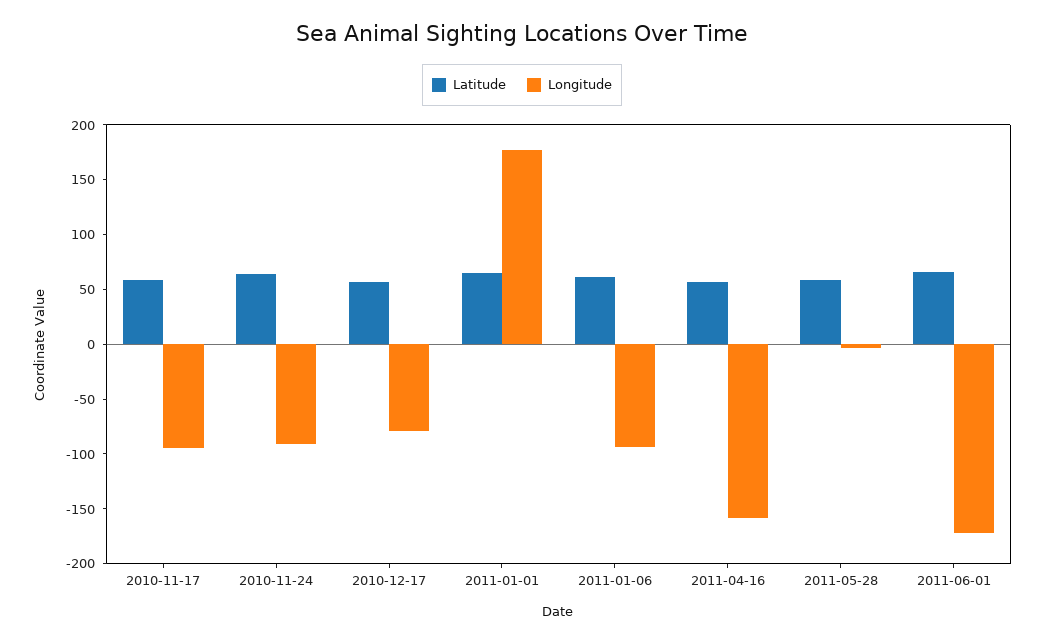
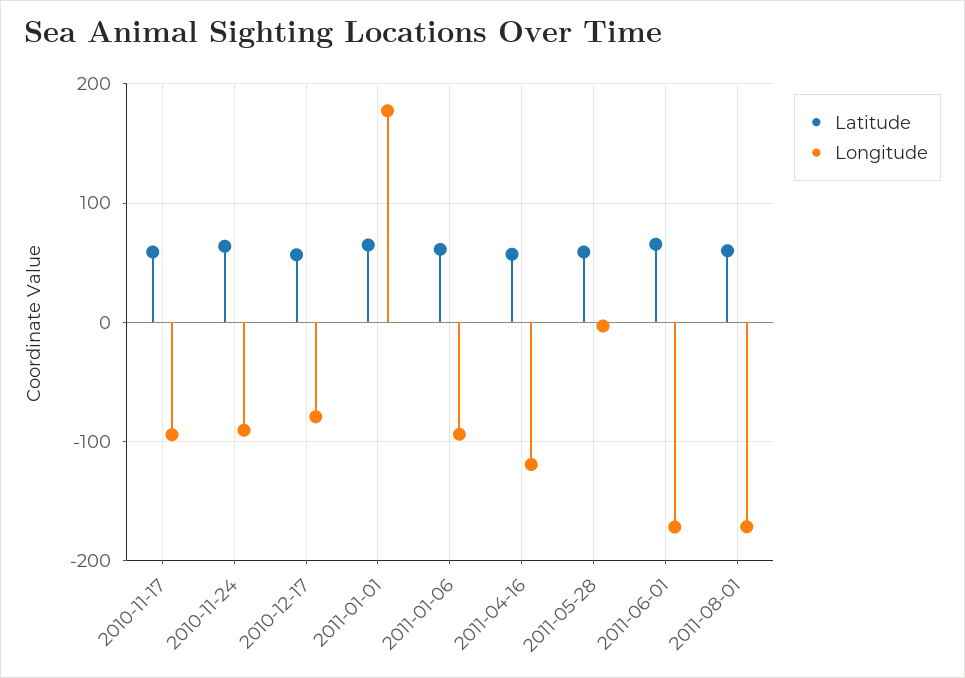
Longitude, 2011-04-16: -160 -> -120
Latitude, 2011-08-01: none -> 60
Longitude, 2011-08-01: none -> -170

